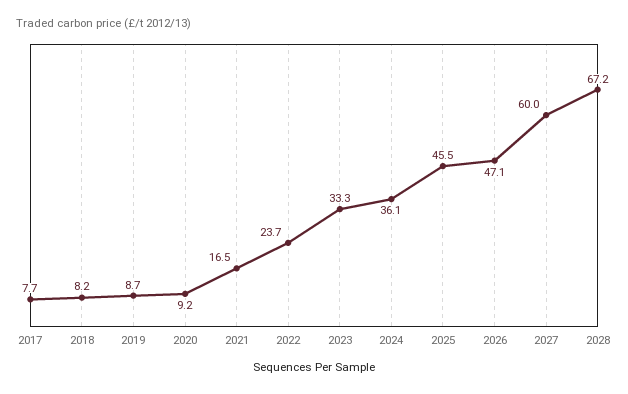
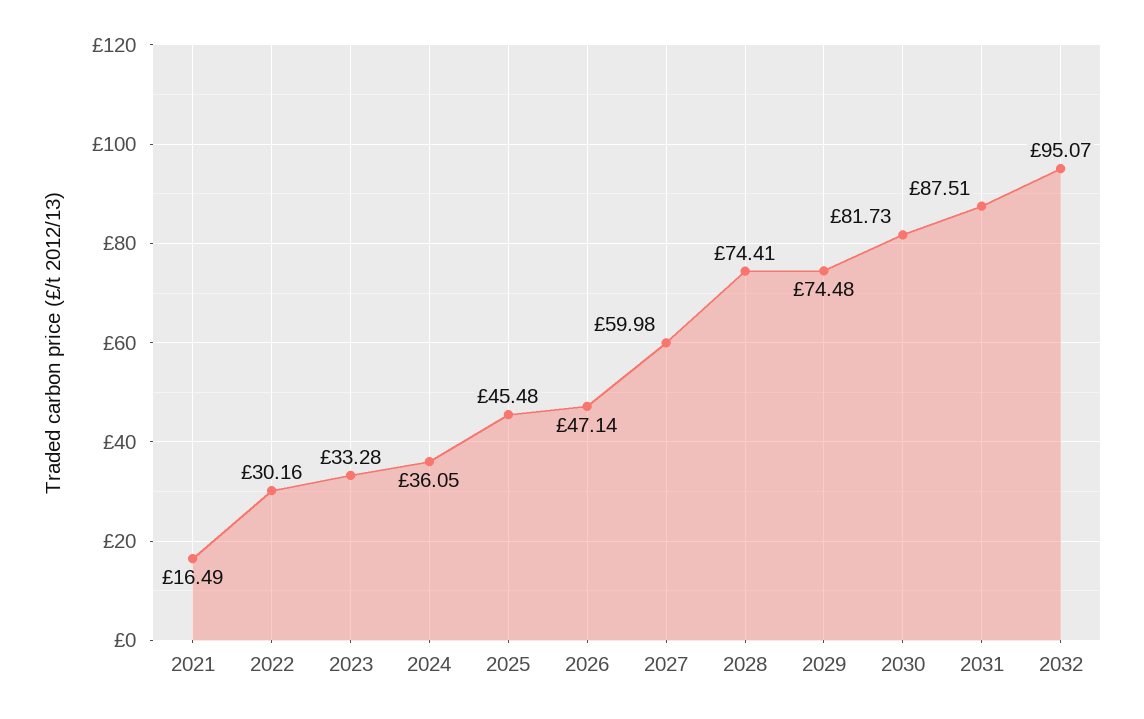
2017: 7.7 -> none
2018: 8.2 -> none
2019: 8.7 -> none
2020: 9.2 -> none
2022: 23.7 -> 30.16
2028: 67.2 -> 74.41
2029: none -> 74.48
2030: none -> 81.73
2031: none -> 87.51
2032: none -> 95.07

